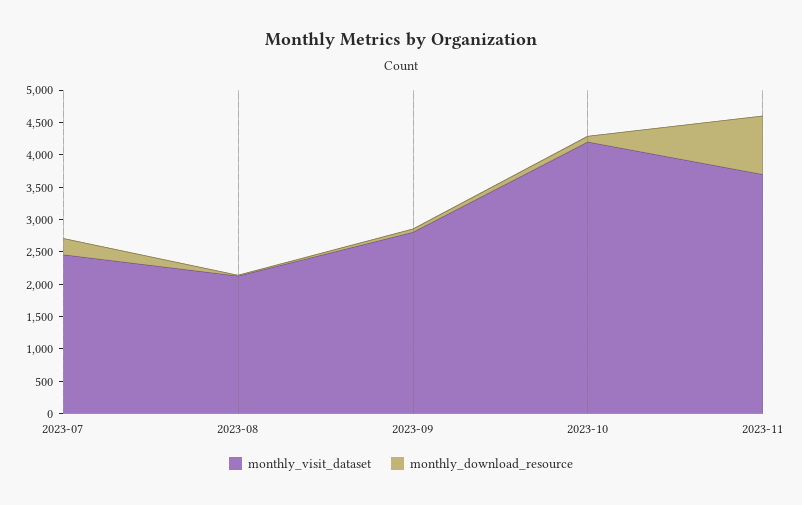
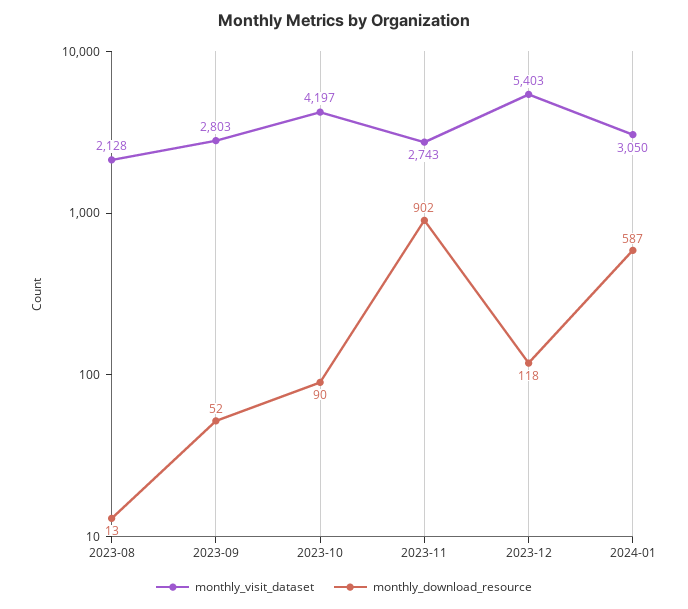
monthly_visit_dataset, 2023-07: 2500 -> none
monthly_download_resource, 2023-07: 250 -> none
monthly_visit_dataset, 2023-11: 3750 -> 2743
monthly_visit_dataset, 2023-12: none -> 5403
monthly_download_resource, 2023-12: none -> 118
monthly_visit_dataset, 2024-01: none -> 3050
monthly_download_resource, 2024-01: none -> 587

